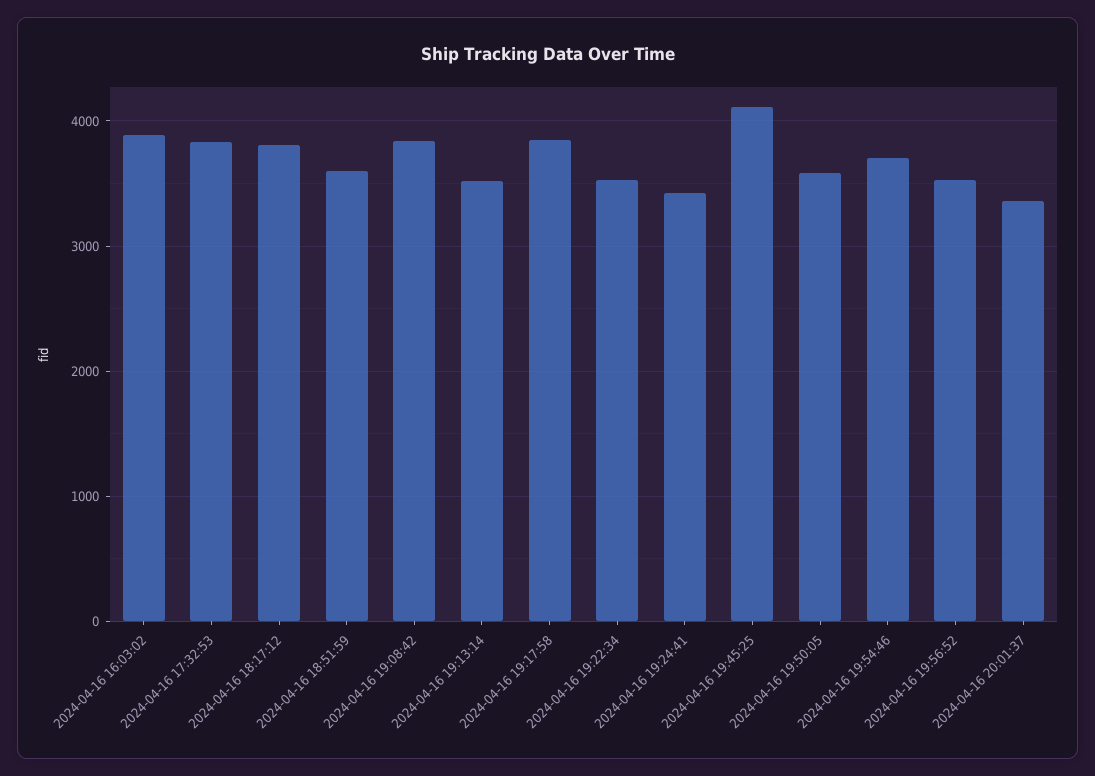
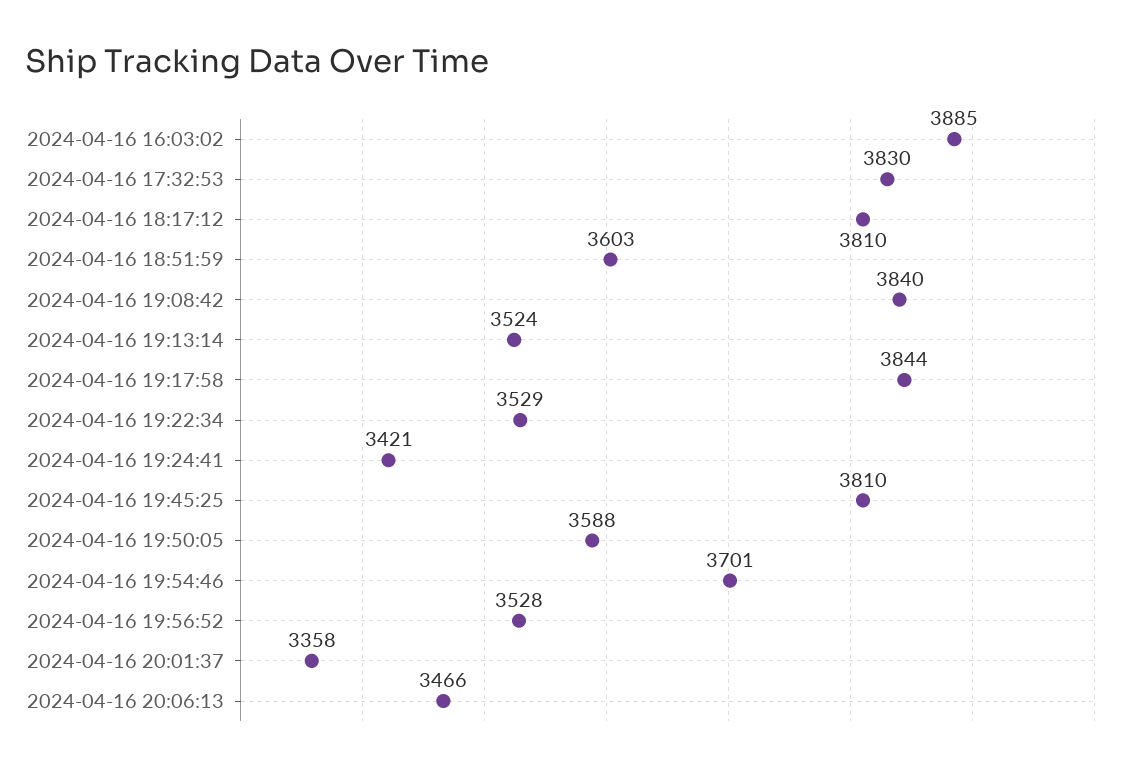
2024-04-16 19:45:25: 4100 -> 3810
2024-04-16 20:06:13: none -> 3466

